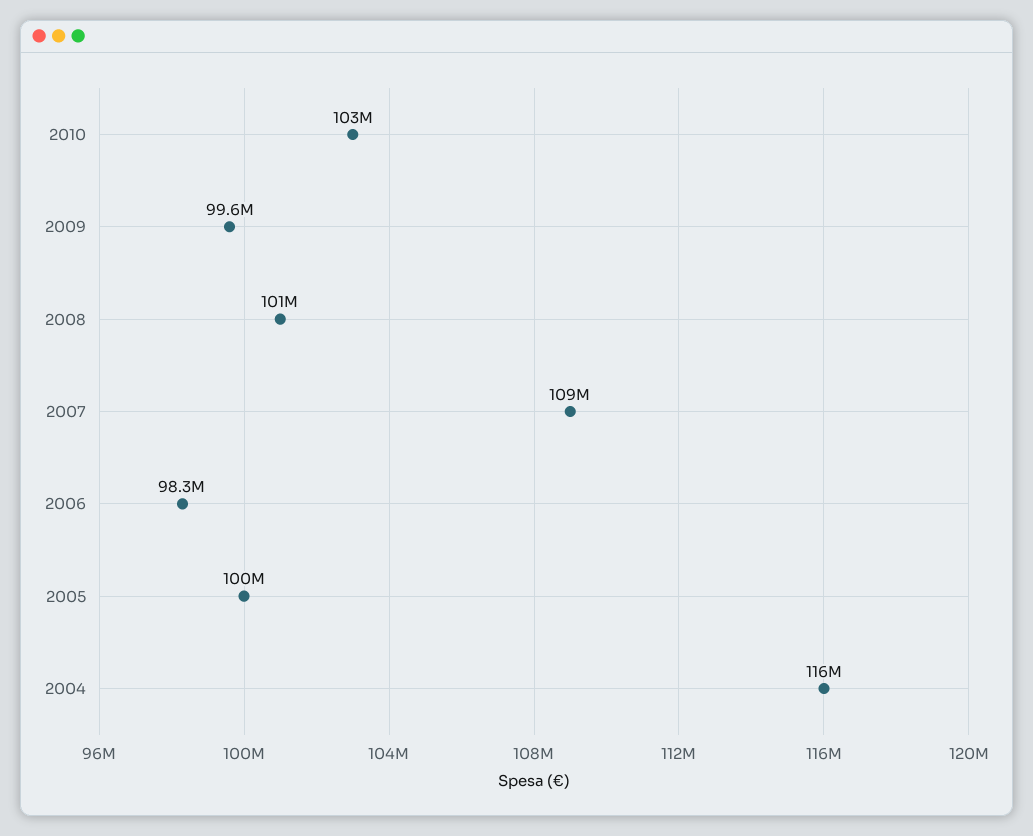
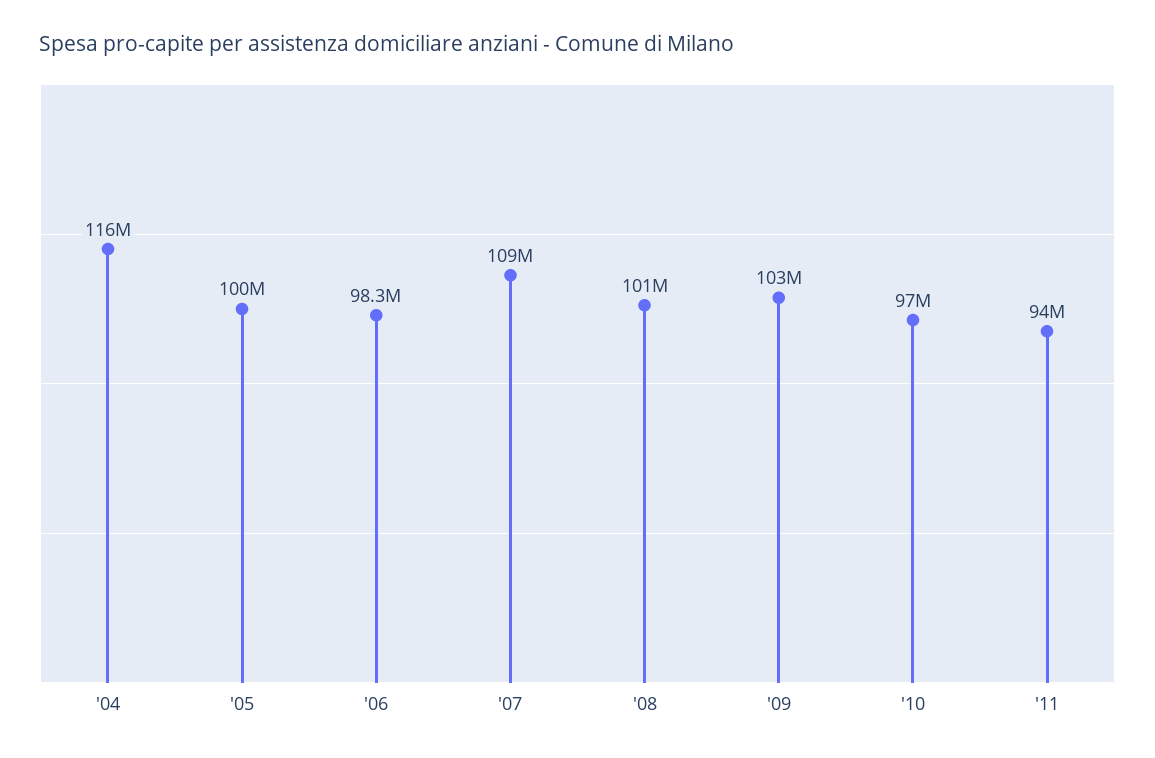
2010: 103000000 -> 97000000
2009: 99600000 -> 103000000
'11: none -> 94000000

